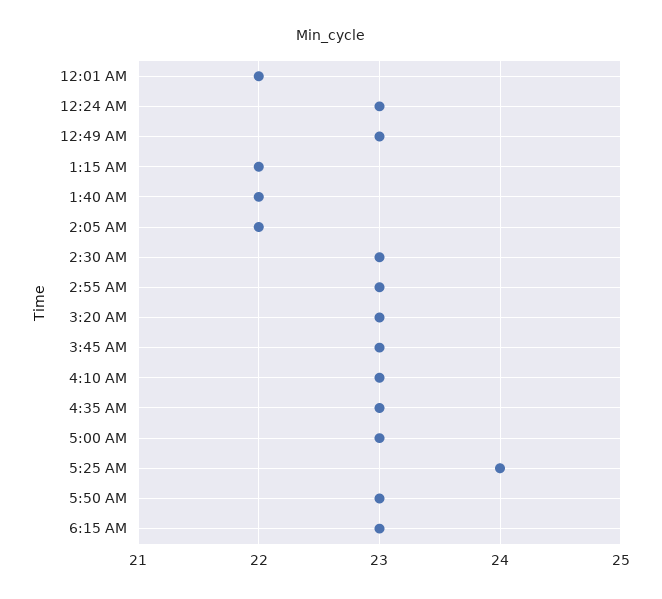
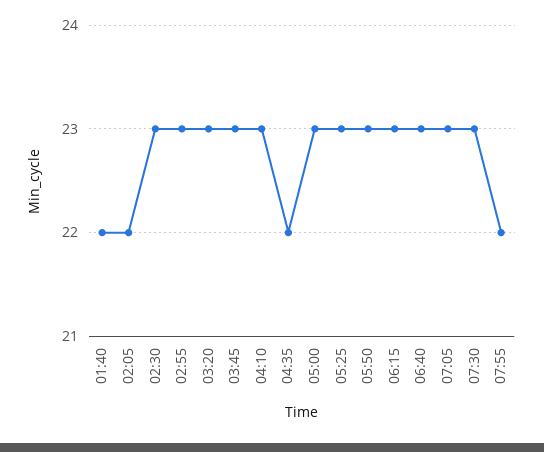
12:01 AM: 22 -> none
12:24 AM: 23 -> none
12:49 AM: 23 -> none
1:15 AM: 22 -> none
4:35 AM: 23 -> 22
5:25 AM: 24 -> 23
06:40: none -> 23
07:05: none -> 23
07:30: none -> 23
07:55: none -> 22

